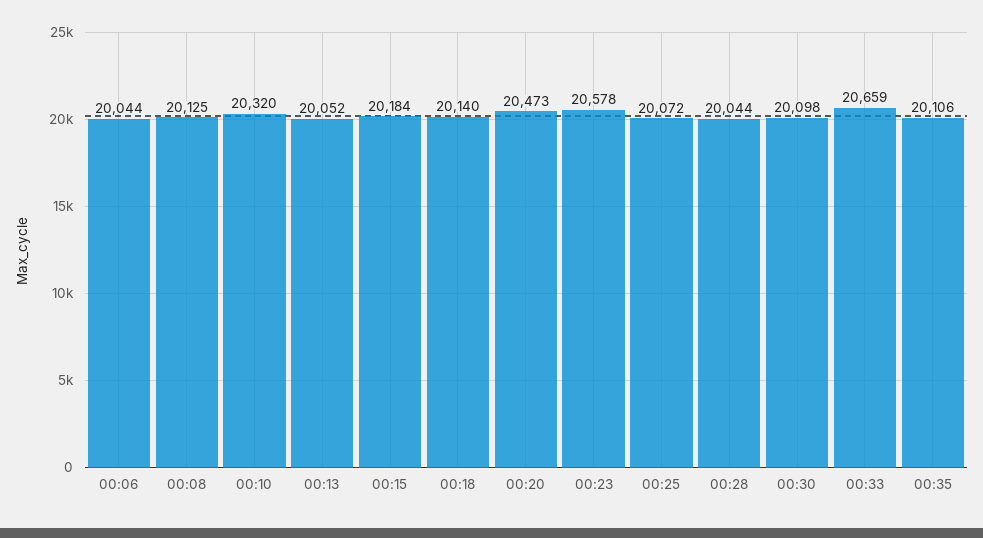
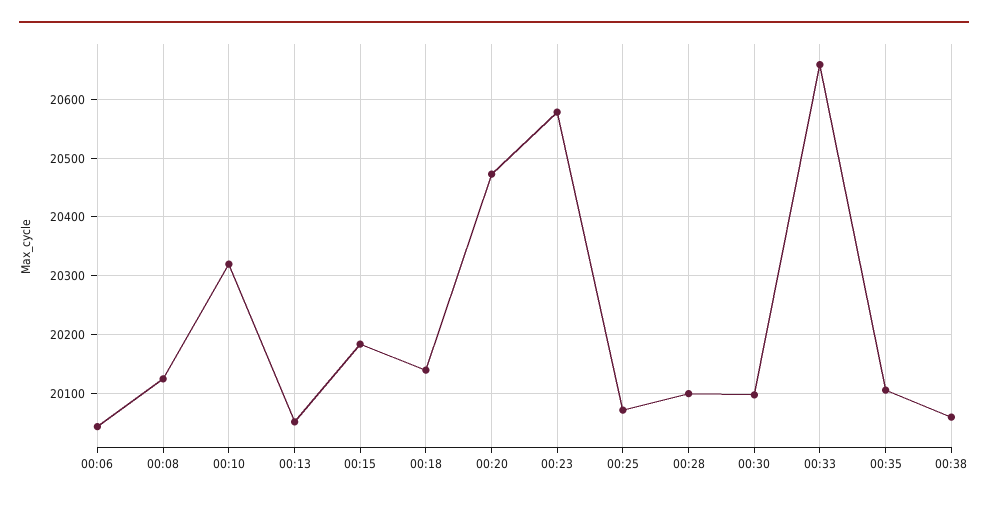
00:28: 20044 -> 20100
00:38: none -> 20060

